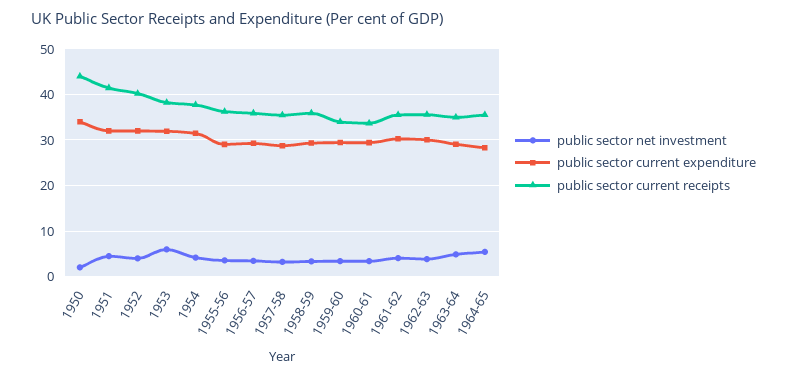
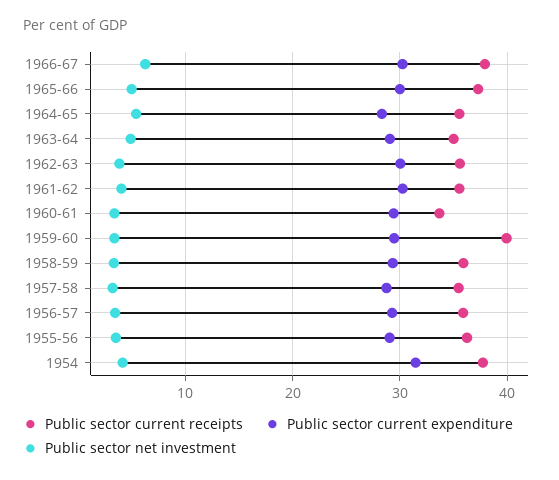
public sector net investment, 1950: 2 -> none
public sector current expenditure, 1950: 34 -> none
public sector current receipts, 1950: 44 -> none
public sector net investment, 1951: 4 -> none
public sector current expenditure, 1951: 32 -> none
public sector current receipts, 1951: 42 -> none
public sector net investment, 1952: 4 -> none
public sector current expenditure, 1952: 32 -> none
public sector current receipts, 1952: 40 -> none
public sector net investment, 1953: 6 -> none
public sector current expenditure, 1953: 32 -> none
public sector current receipts, 1953: 38 -> none
public sector current receipts, 1959-60: 34 -> 40
public sector current receipts, 1966-67: none -> 38
public sector current expenditure, 1966-67: none -> 30
public sector net investment, 1966-67: none -> 6
public sector current receipts, 1965-66: none -> 37
public sector current expenditure, 1965-66: none -> 30
public sector net investment, 1965-66: none -> 5

